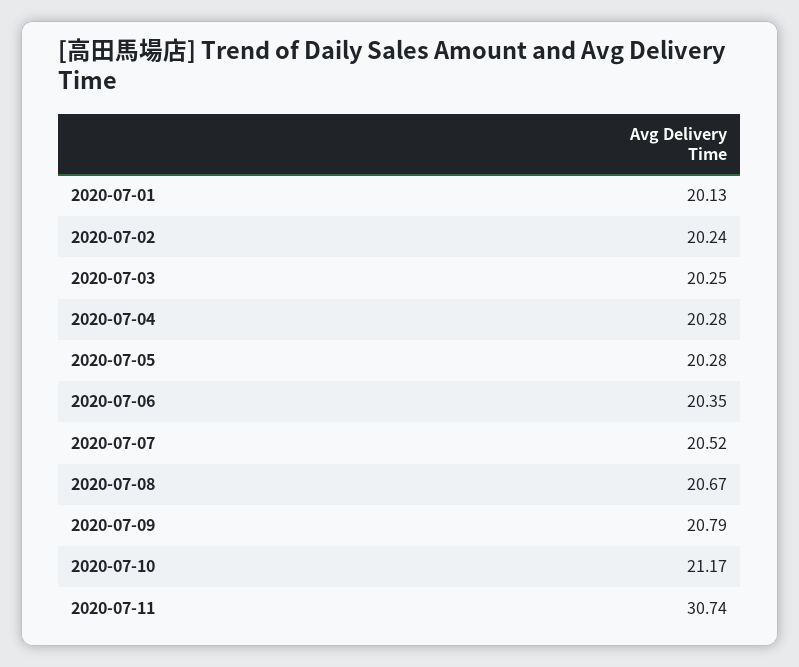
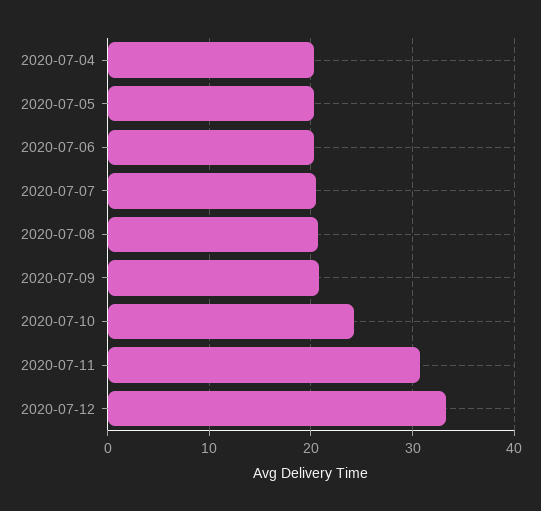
2020-07-01: 20.13 -> none
2020-07-02: 20.24 -> none
2020-07-03: 20.25 -> none
2020-07-10: 21.17 -> 24
2020-07-12: none -> 33

